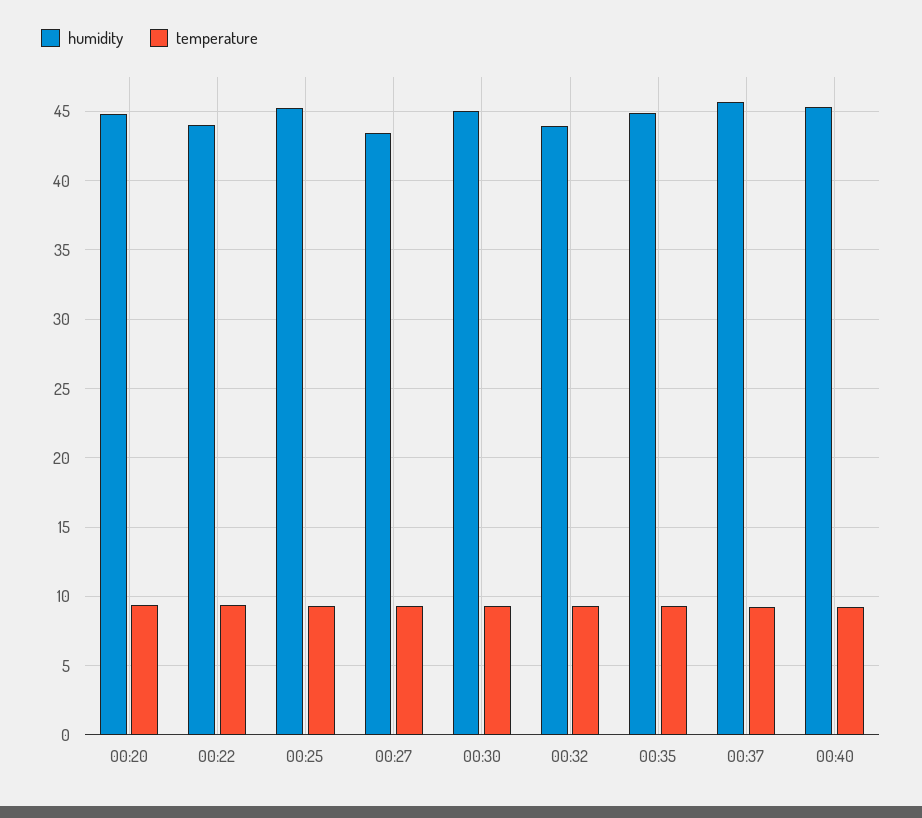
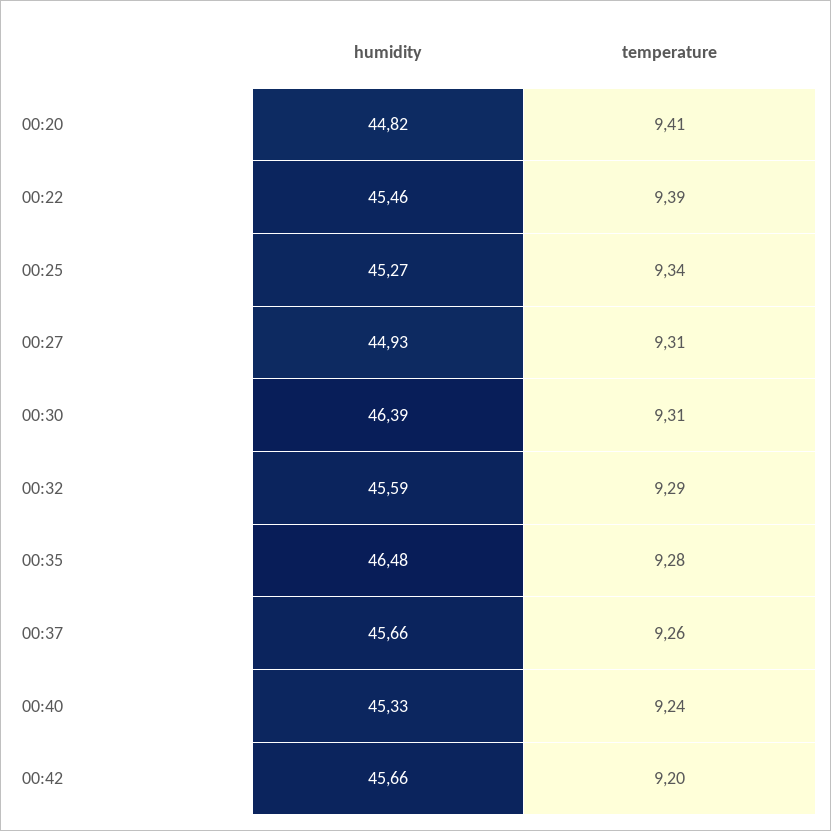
humidity, 00:22: 44 -> 45.46
humidity, 00:27: 43.5 -> 44.93
humidity, 00:30: 45 -> 46.39
humidity, 00:32: 44 -> 45.59
humidity, 00:35: 45 -> 46.48
humidity, 00:42: none -> 45.66
temperature, 00:42: none -> 9.2

